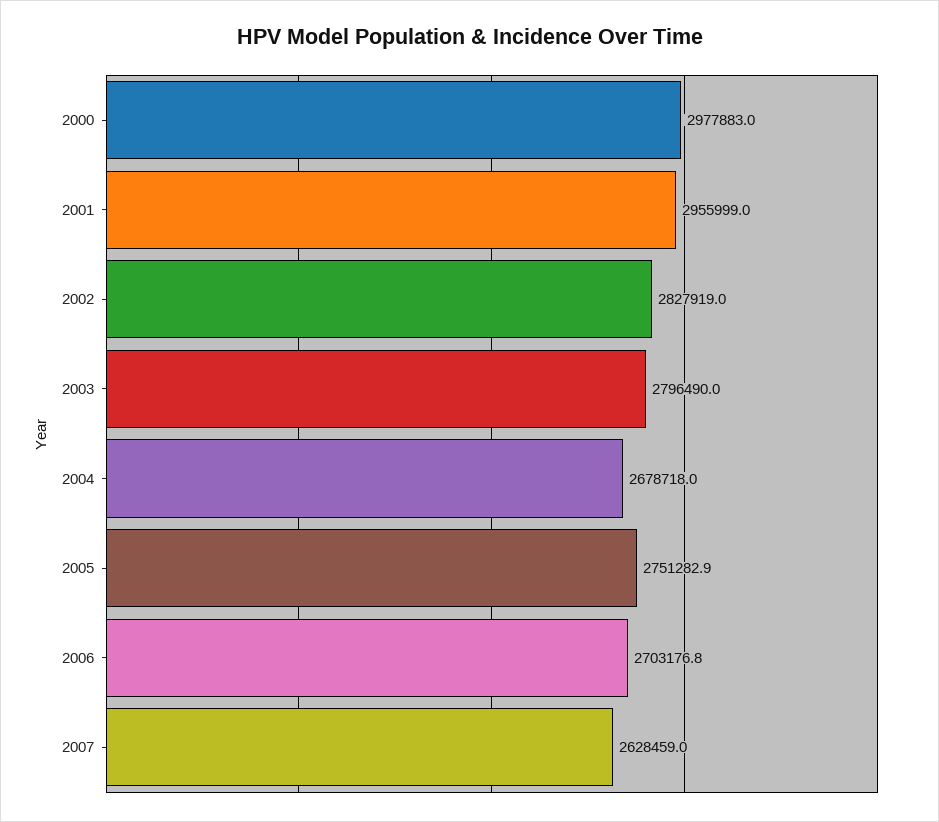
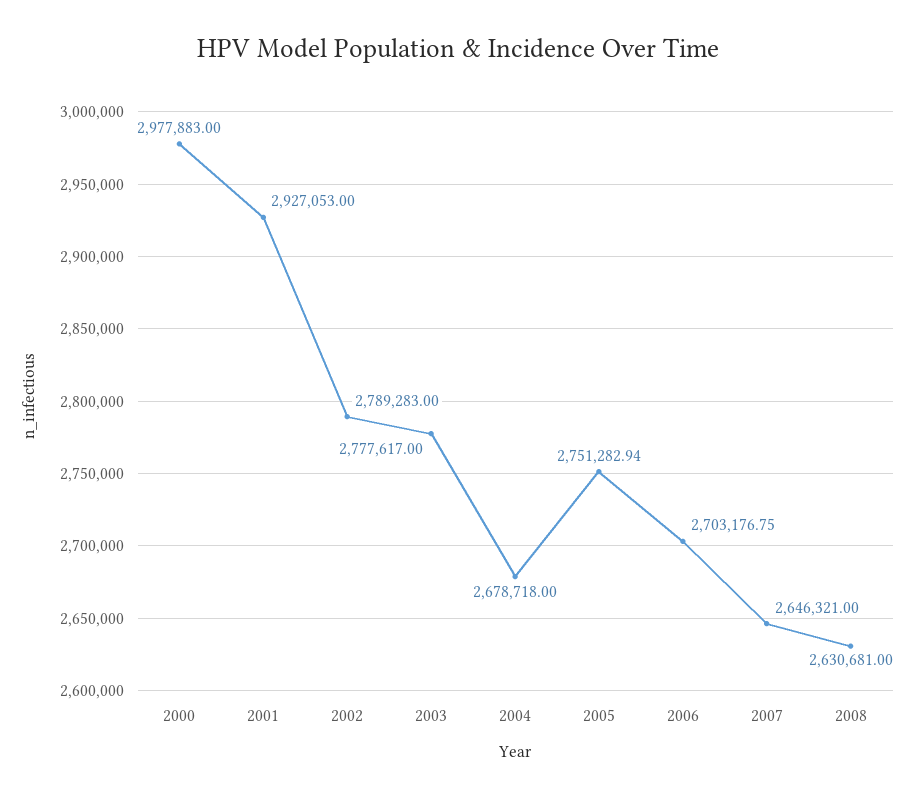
2001: 2955999 -> 2927053
2002: 2827919 -> 2789283
2003: 2796490 -> 2777617
2007: 2628459 -> 2646321
2008: none -> 2630681

